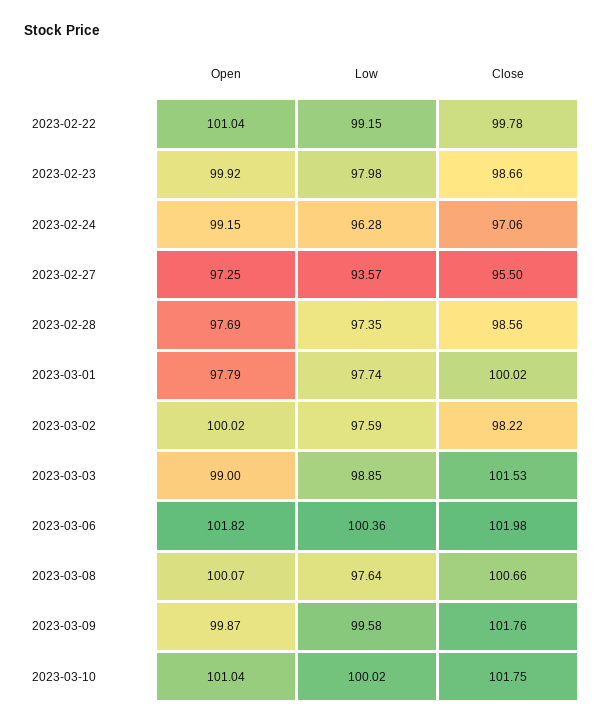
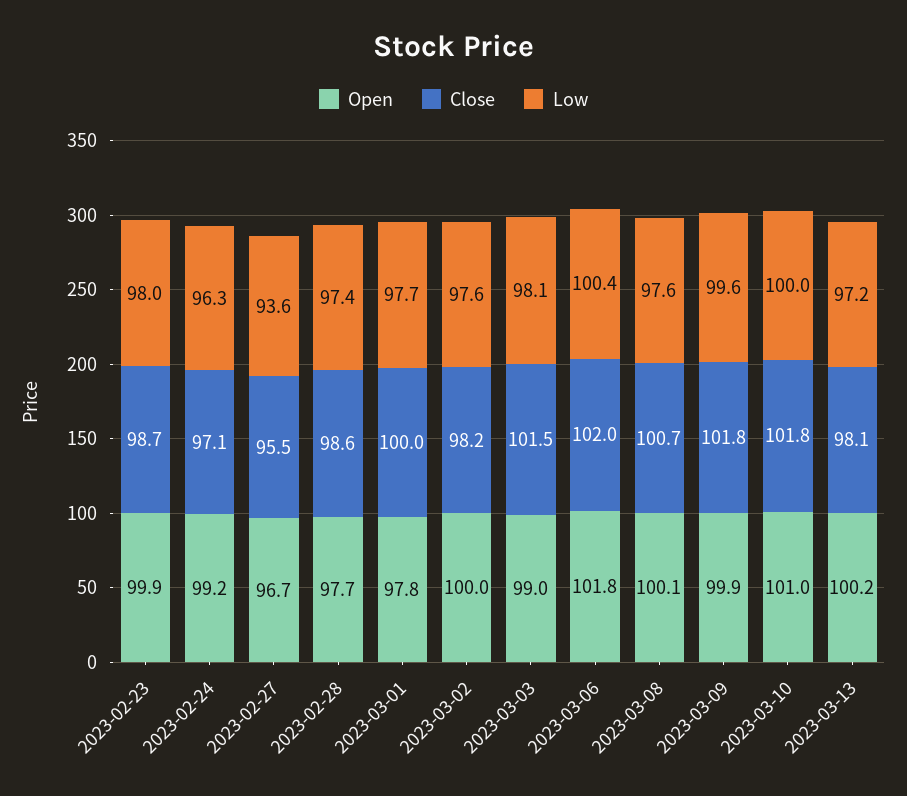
Open, 2023-02-22: 101.04 -> none
Low, 2023-02-22: 99.15 -> none
Close, 2023-02-22: 99.78 -> none
Open, 2023-02-27: 97.25 -> 96.7
Low, 2023-03-03: 98.85 -> 98.1
Open, 2023-03-13: none -> 100.2
Close, 2023-03-13: none -> 98.1
Low, 2023-03-13: none -> 97.2

